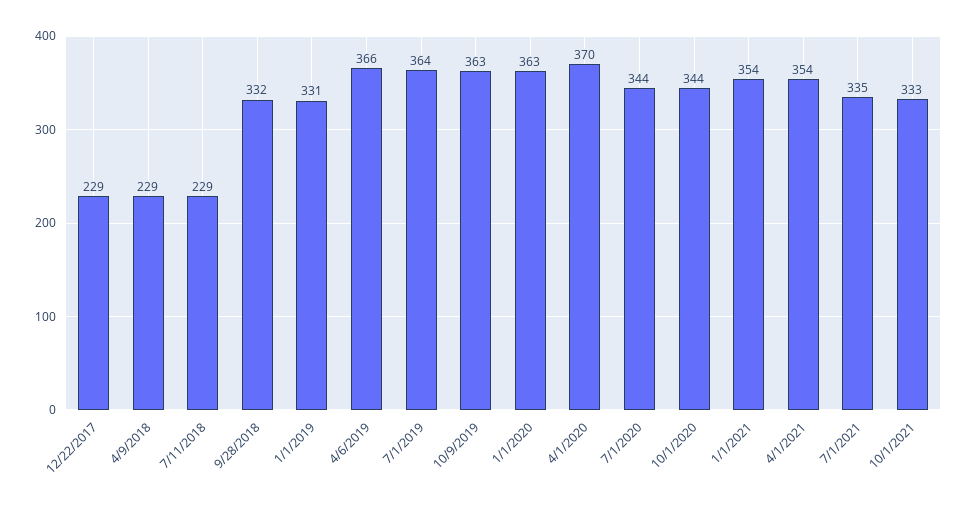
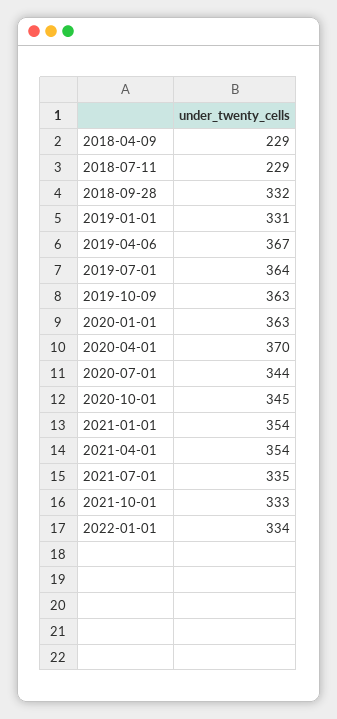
12/22/2017: 229 -> none
4/6/2019: 366 -> 367
10/1/2020: 344 -> 345
2022-01-01: none -> 334

